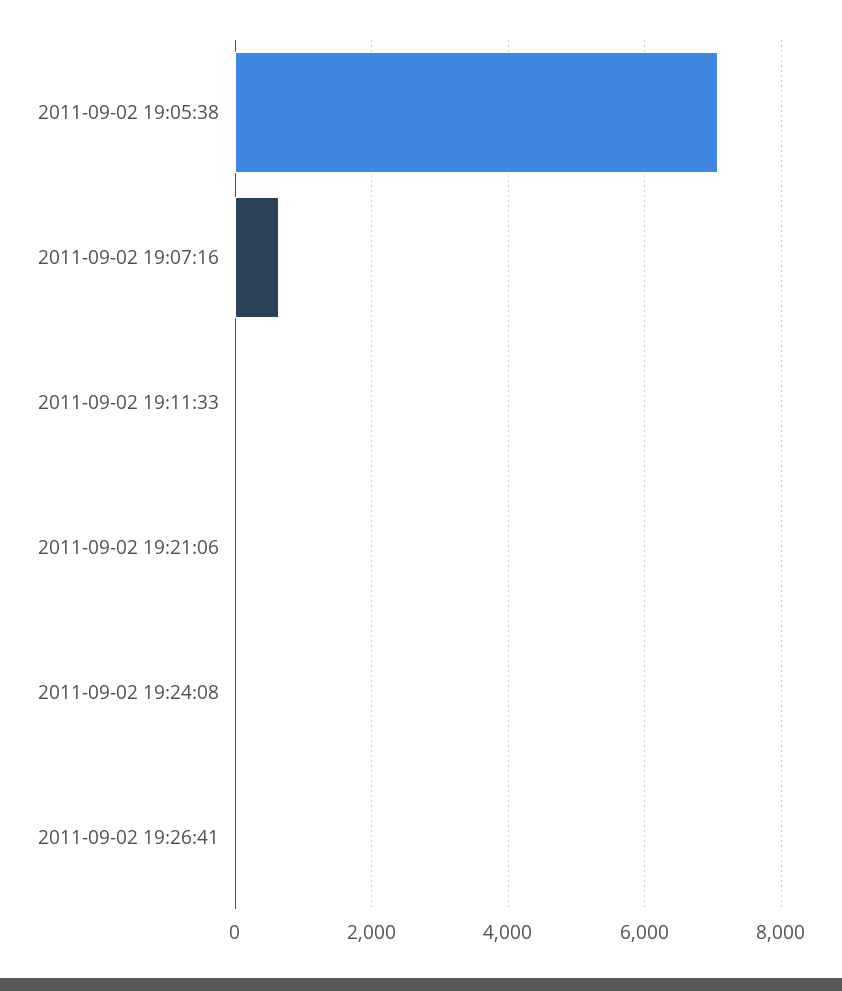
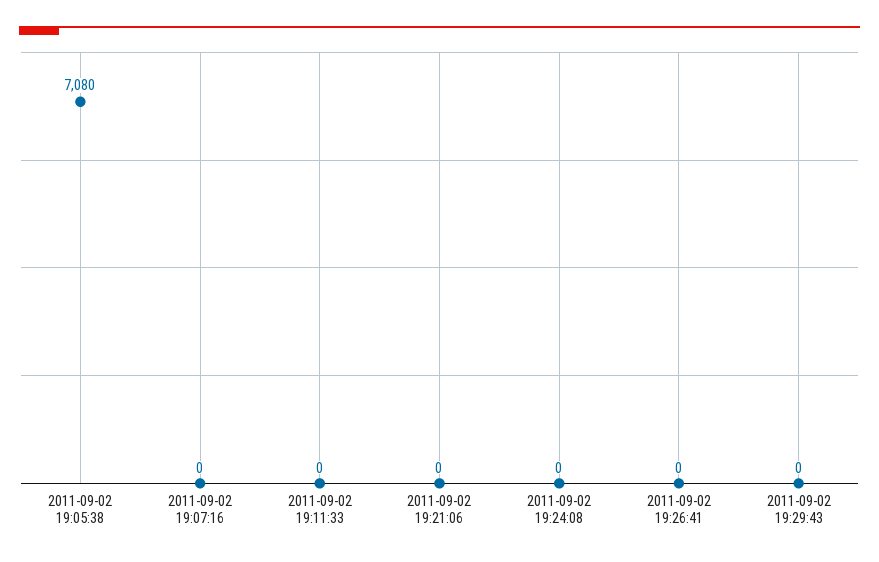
2011-09-02 19:07:16: 600 -> 0
2011-09-02 19:29:43: none -> 0

